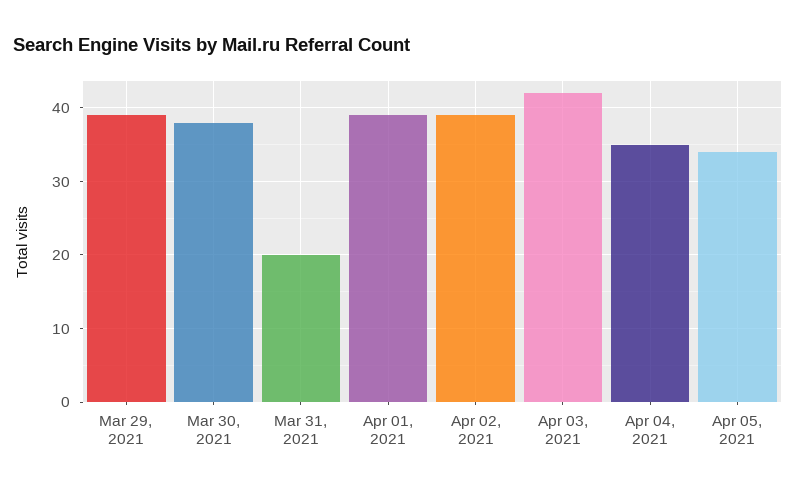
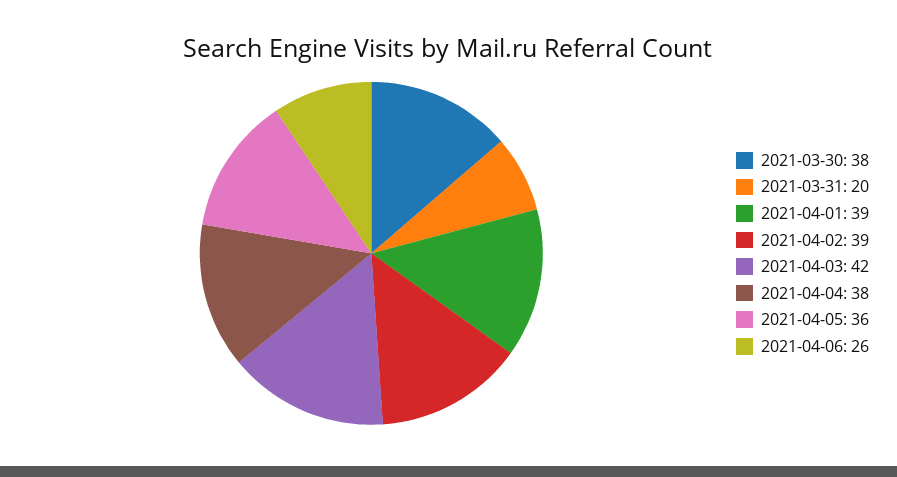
Mar 29, 2021: 39 -> none
Apr 04, 2021: 35 -> 38
Apr 05, 2021: 34 -> 36
2021-04-06: none -> 26

